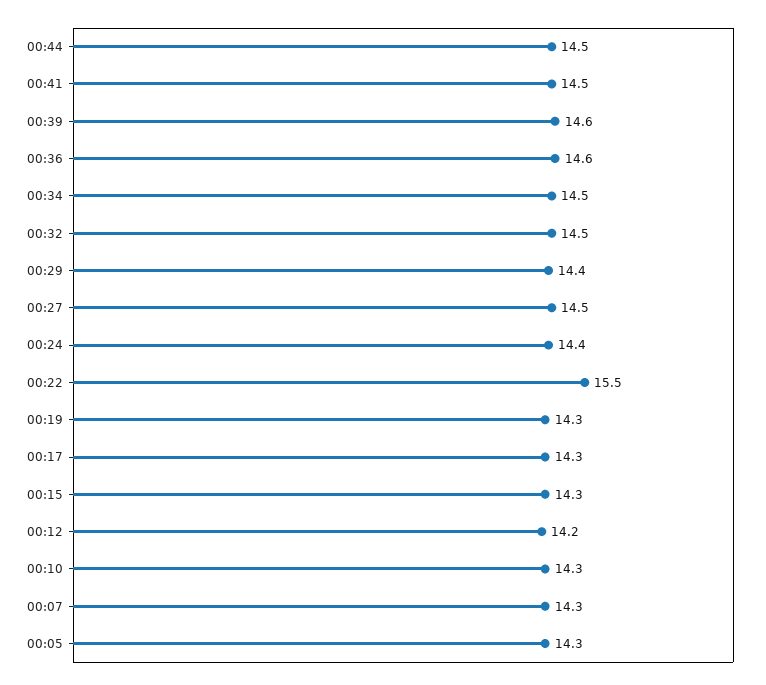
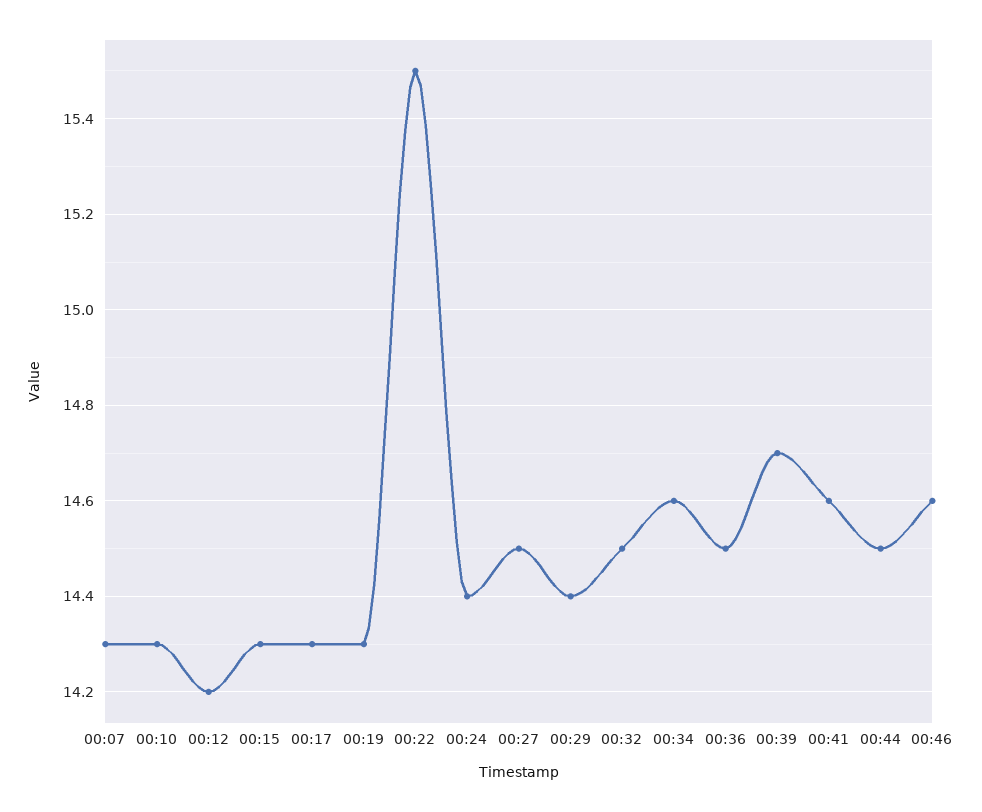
00:41: 14.5 -> 14.6
00:39: 14.6 -> 14.7
00:36: 14.6 -> 14.5
00:34: 14.5 -> 14.6
00:05: 14.3 -> none
00:46: none -> 14.6

